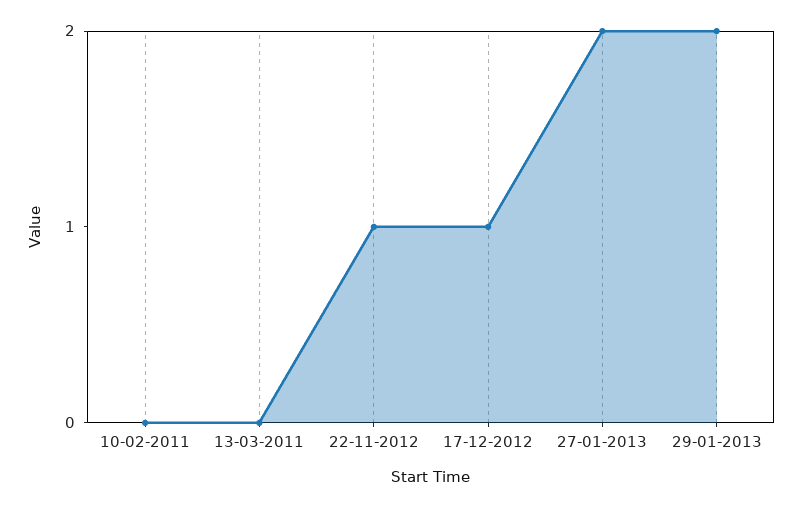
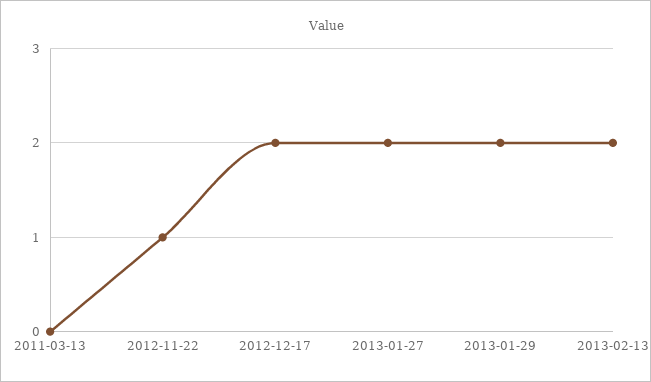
10-02-2011: 0 -> none
17-12-2012: 1 -> 2
2013-02-13: none -> 2

